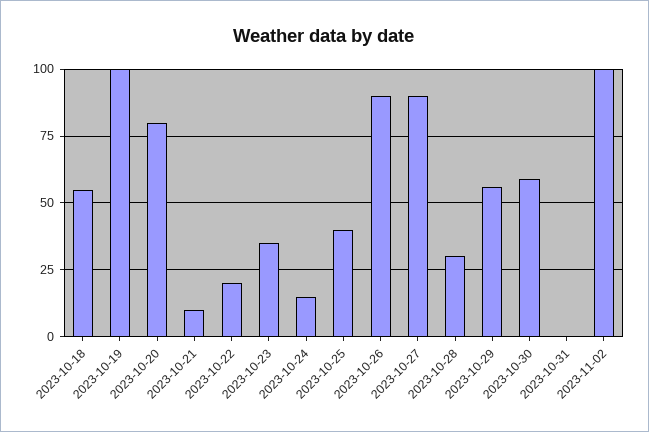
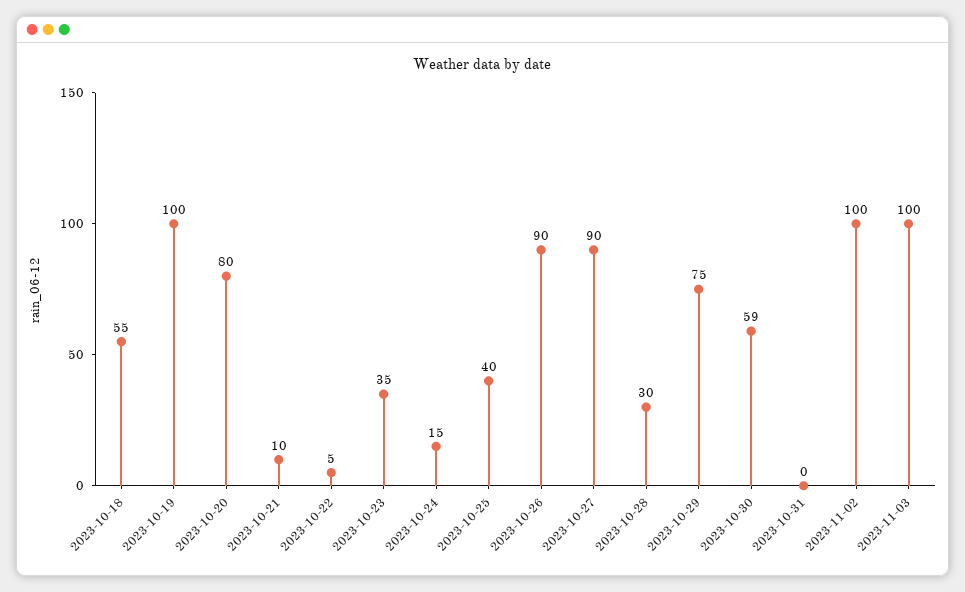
2023-10-22: 20 -> 5
2023-10-29: 55 -> 75
2023-11-03: none -> 100

